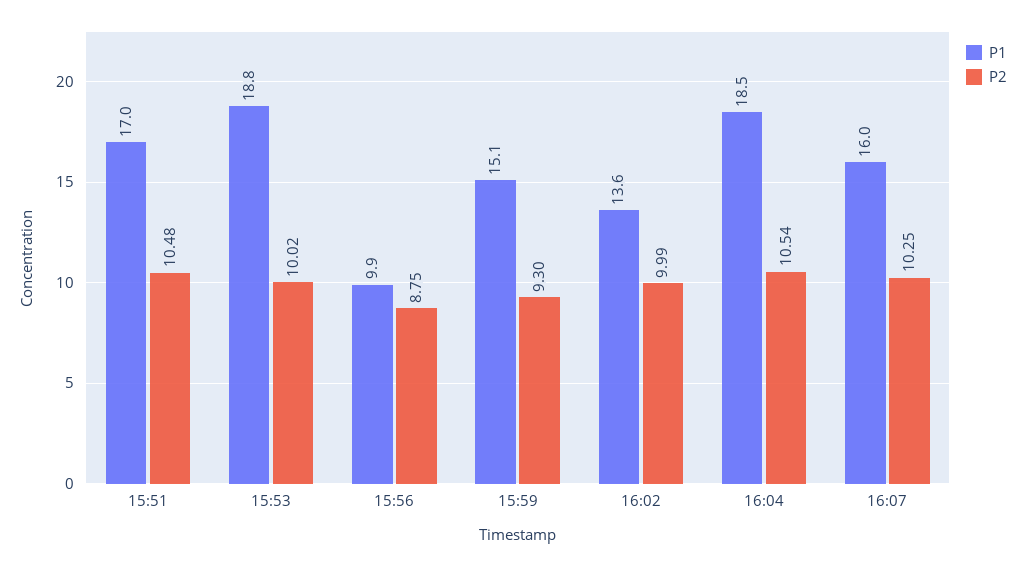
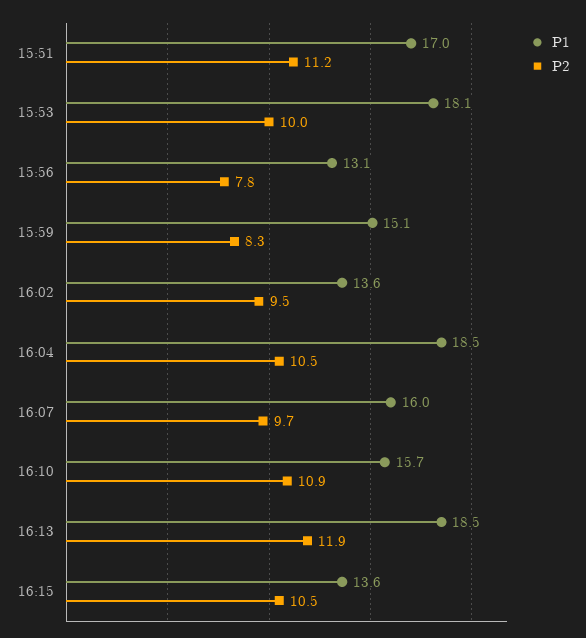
P2, 15:51: 10.48 -> 11.2
P1, 15:53: 18.8 -> 18.1
P1, 15:56: 9.9 -> 13.1
P2, 15:56: 8.75 -> 7.8
P2, 15:59: 9.3 -> 8.3
P2, 16:02: 9.99 -> 9.5
P2, 16:07: 10.25 -> 9.7
P1, 16:10: none -> 15.7
P2, 16:10: none -> 10.9
P1, 16:13: none -> 18.5
P2, 16:13: none -> 11.9
P1, 16:15: none -> 13.6
P2, 16:15: none -> 10.5

